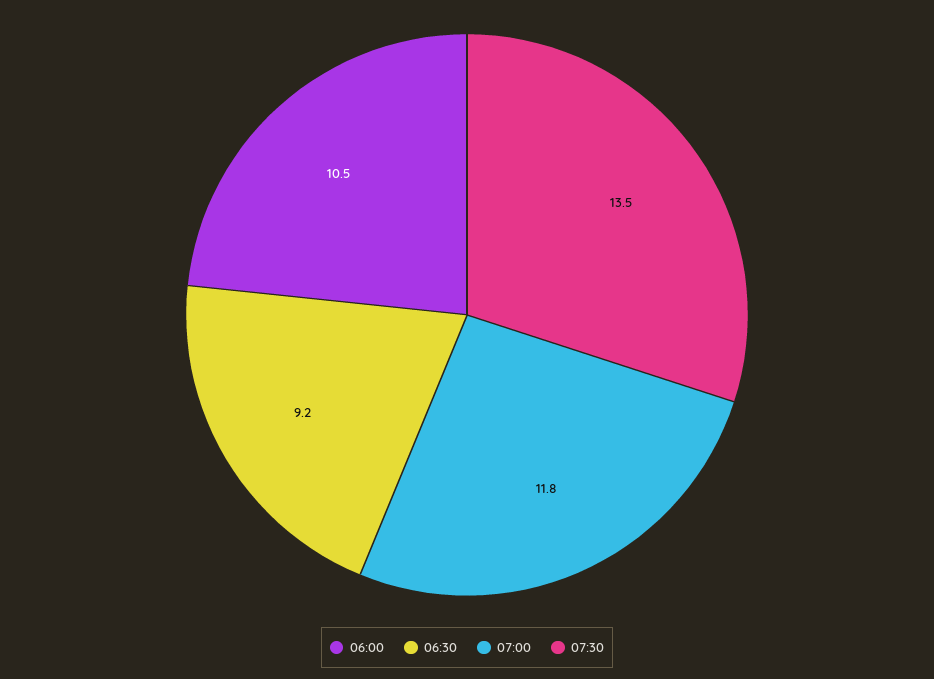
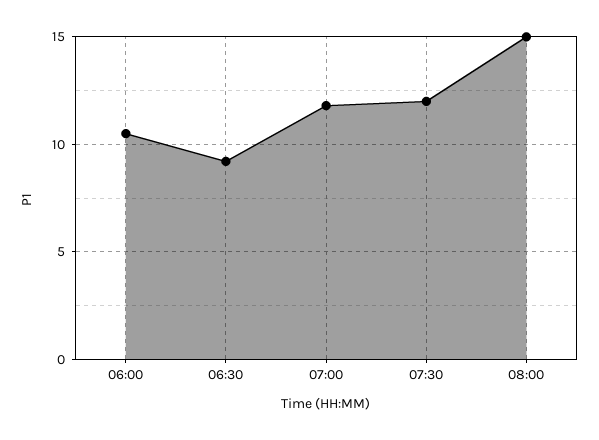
07:30: 13.5 -> 12
08:00: none -> 15

